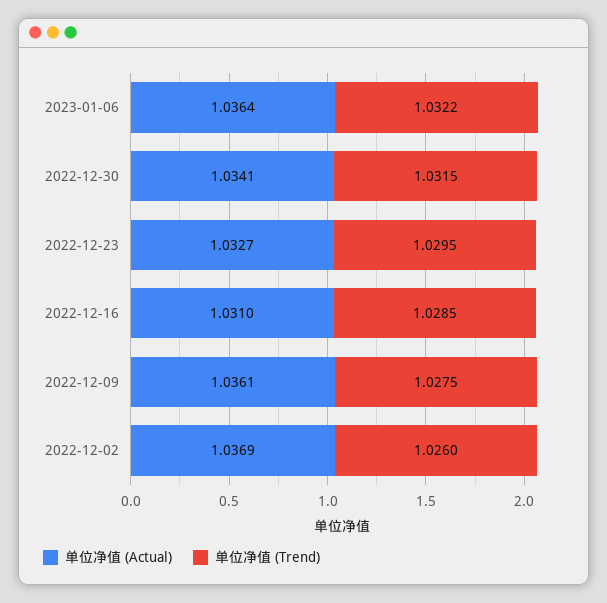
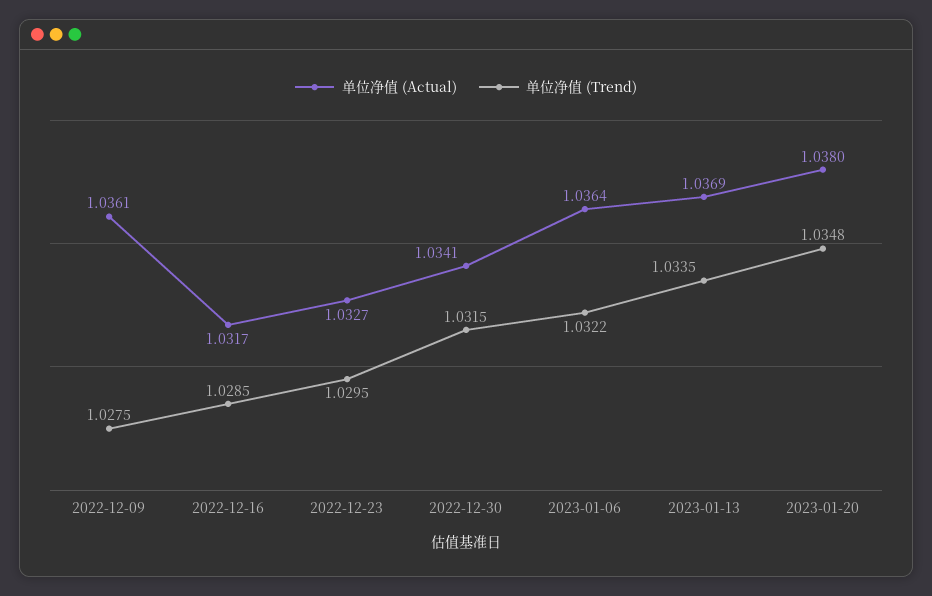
单位净值 (Actual), 2022-12-16: 1.031 -> 1.0317
单位净值 (Actual), 2022-12-02: 1.0369 -> none
单位净值 (Trend), 2022-12-02: 1.026 -> none
单位净值 (Actual), 2023-01-13: none -> 1.0369
单位净值 (Trend), 2023-01-13: none -> 1.0335
单位净值 (Actual), 2023-01-20: none -> 1.038
单位净值 (Trend), 2023-01-20: none -> 1.0348

